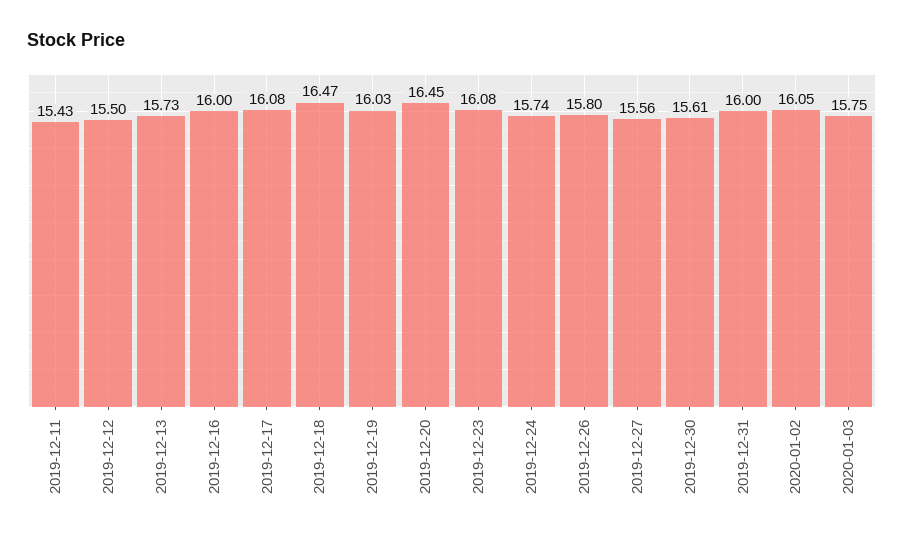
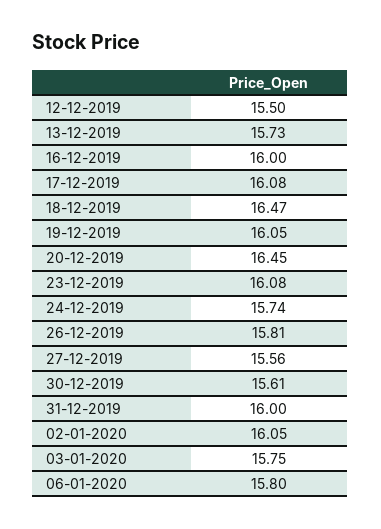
2019-12-11: 15.43 -> none
2019-12-19: 16.03 -> 16.05
2019-12-26: 15.8 -> 15.81
06-01-2020: none -> 15.8

